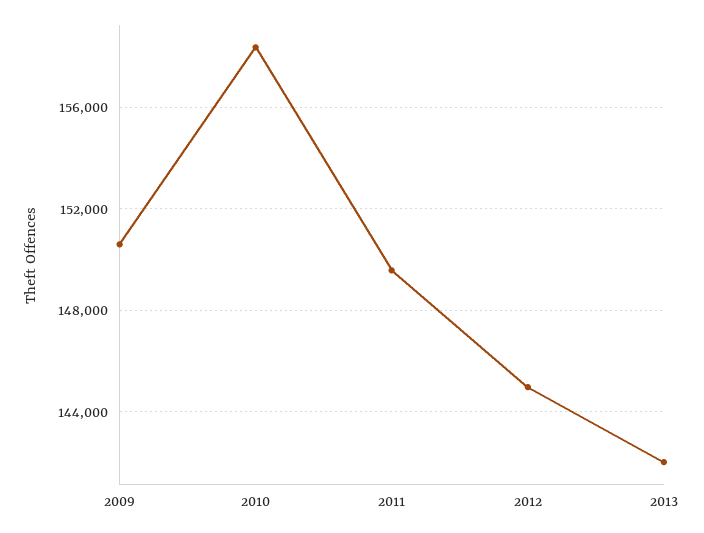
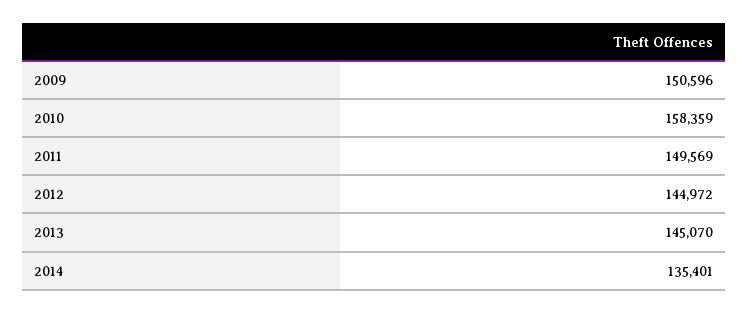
2013: 142000 -> 145070
2014: none -> 135401

